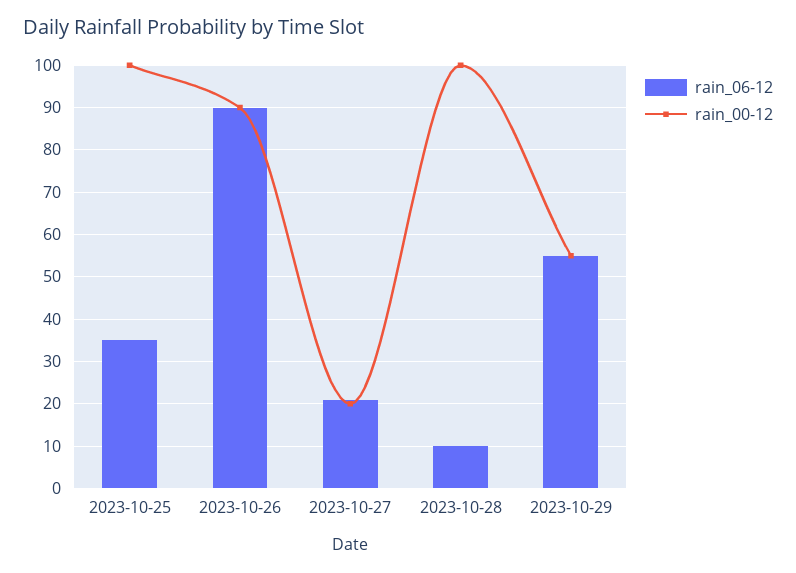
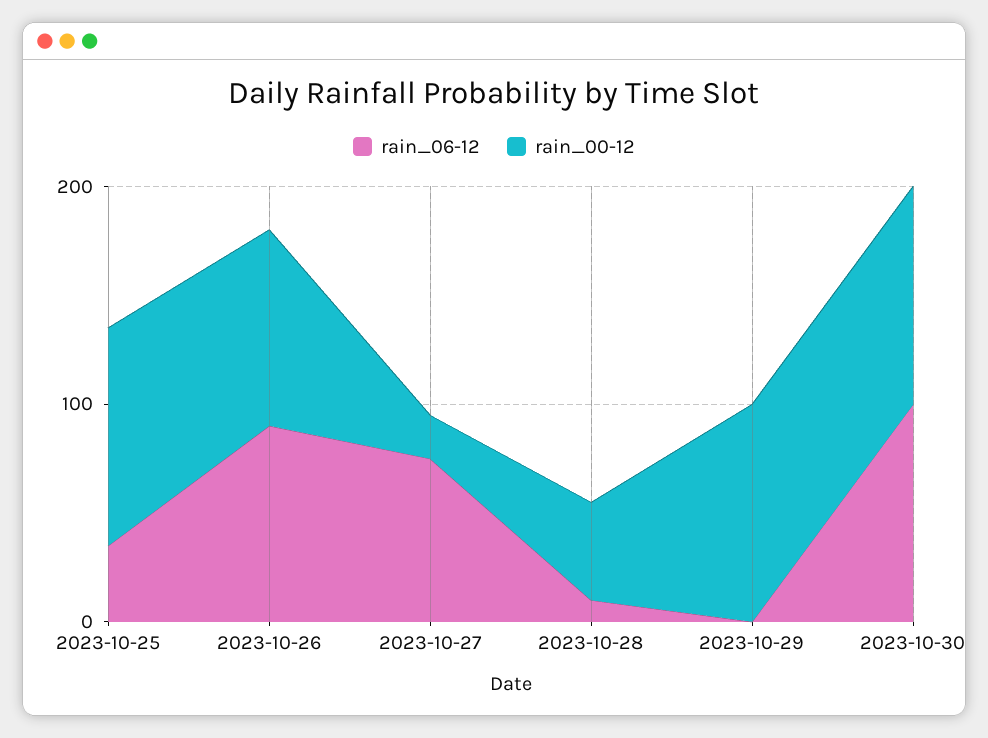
rain_06-12, 2023-10-27: 20 -> 80
rain_00-12, 2023-10-28: 100 -> 40
rain_06-12, 2023-10-29: 55 -> 0
rain_00-12, 2023-10-29: 55 -> 100
rain_06-12, 2023-10-30: none -> 100
rain_00-12, 2023-10-30: none -> 100

